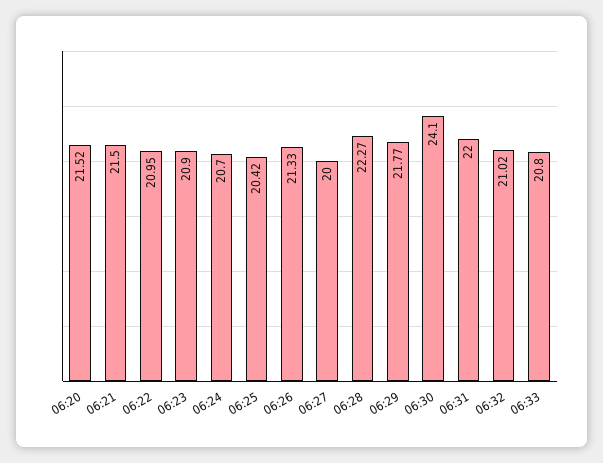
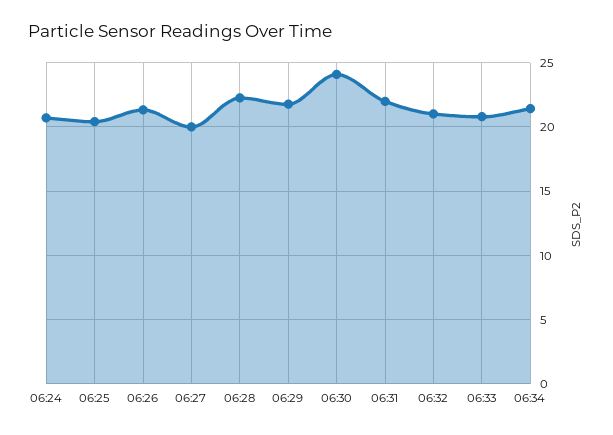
06:20: 21.52 -> none
06:21: 21.5 -> none
06:22: 20.95 -> none
06:23: 20.9 -> none
06:34: none -> 21.5

